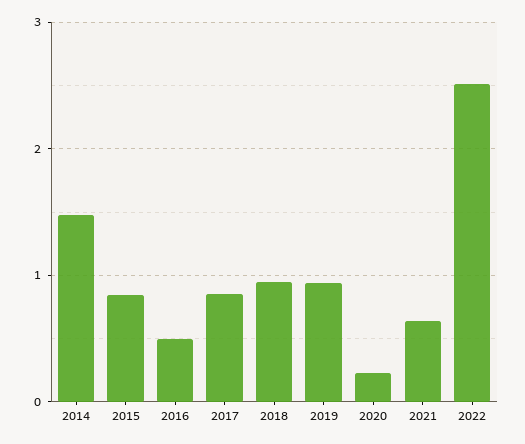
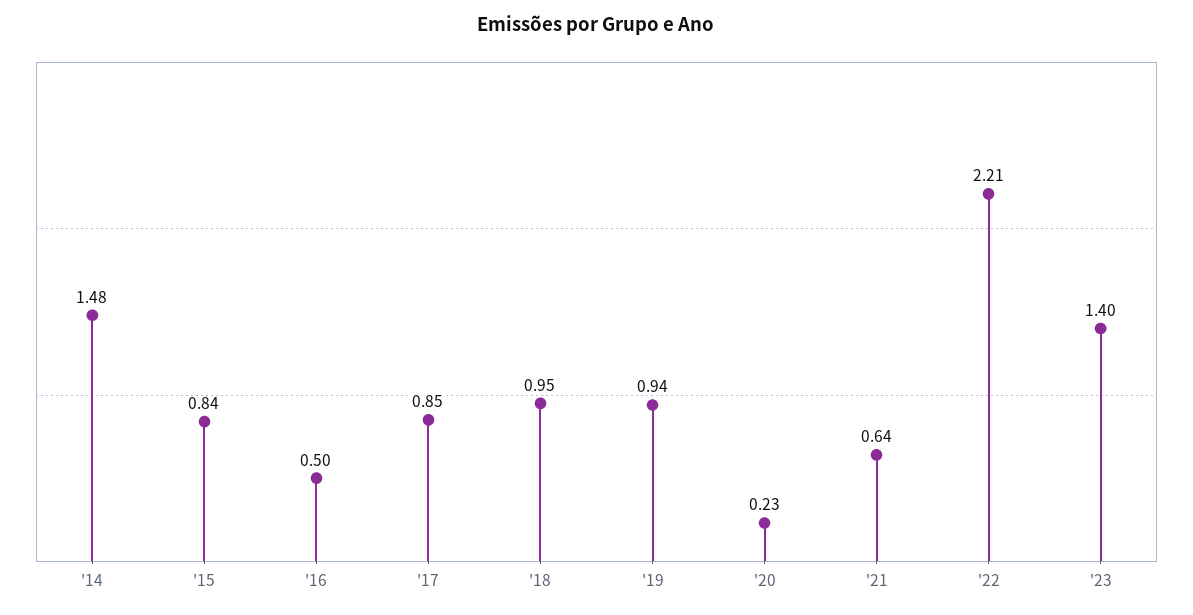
2022: 2.5 -> 2.21
'23: none -> 1.4

